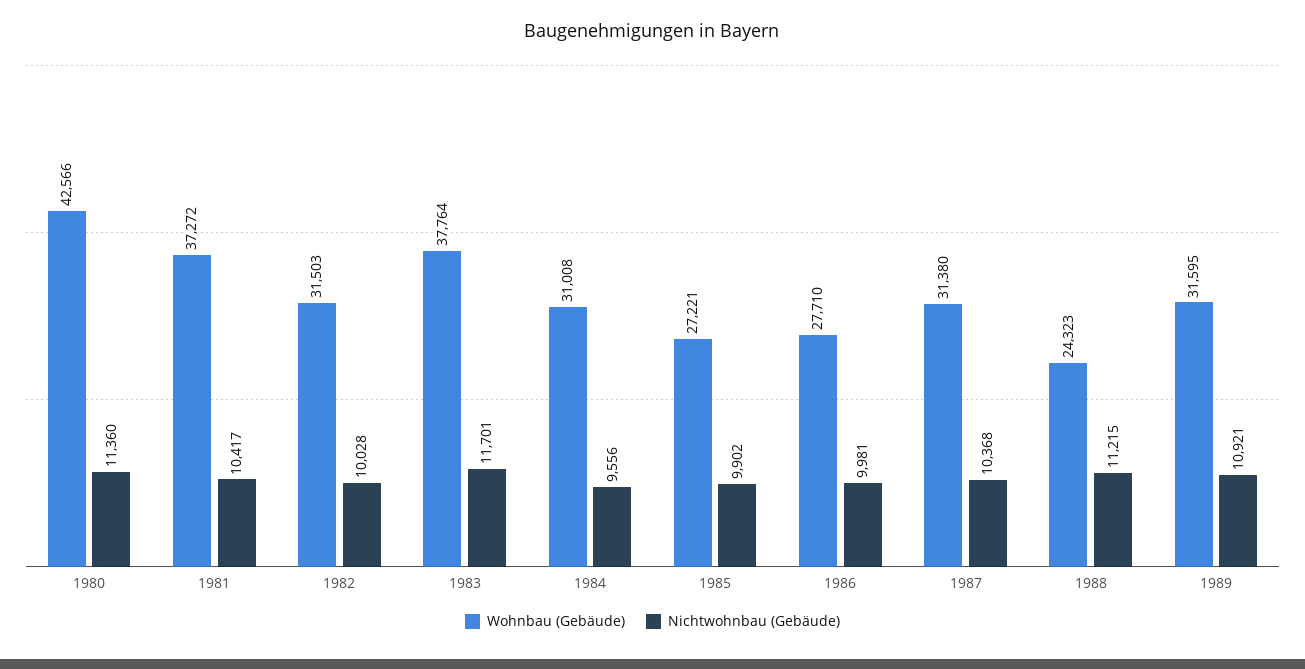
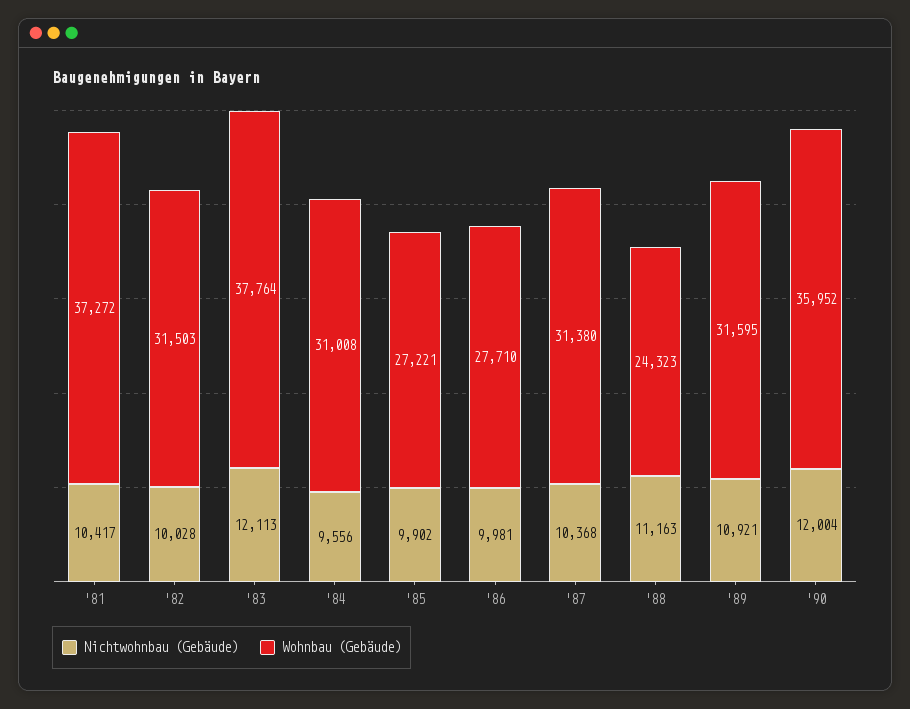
Wohnbau (Gebäude), 1980: 42566 -> none
Nichtwohnbau (Gebäude), 1980: 11360 -> none
Nichtwohnbau (Gebäude), 1983: 11701 -> 12113
Nichtwohnbau (Gebäude), 1988: 11215 -> 11163
Nichtwohnbau (Gebäude), '90: none -> 12004
Wohnbau (Gebäude), '90: none -> 35952

